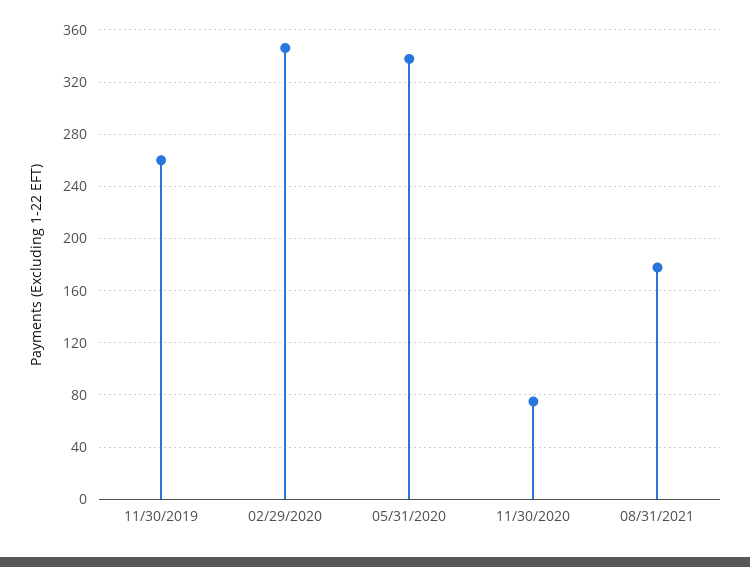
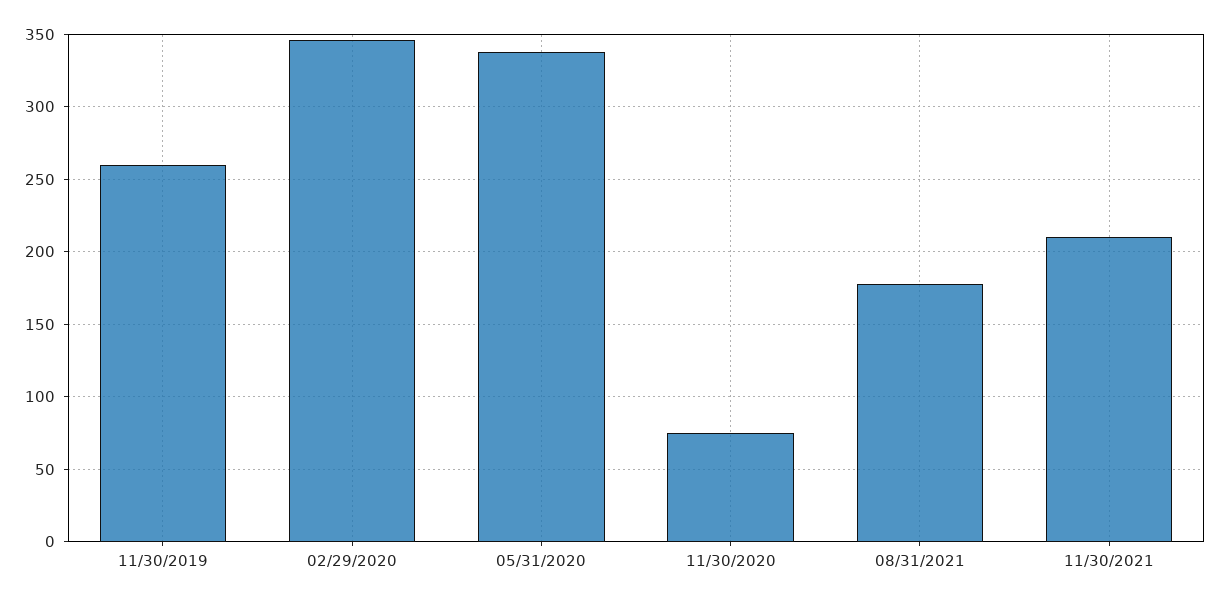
11/30/2021: none -> 210

